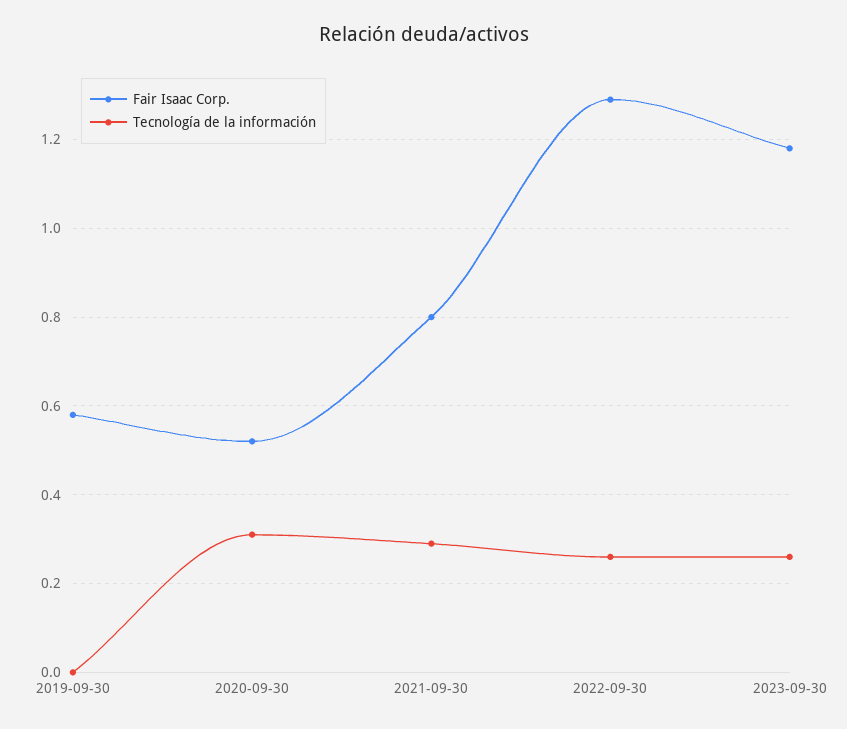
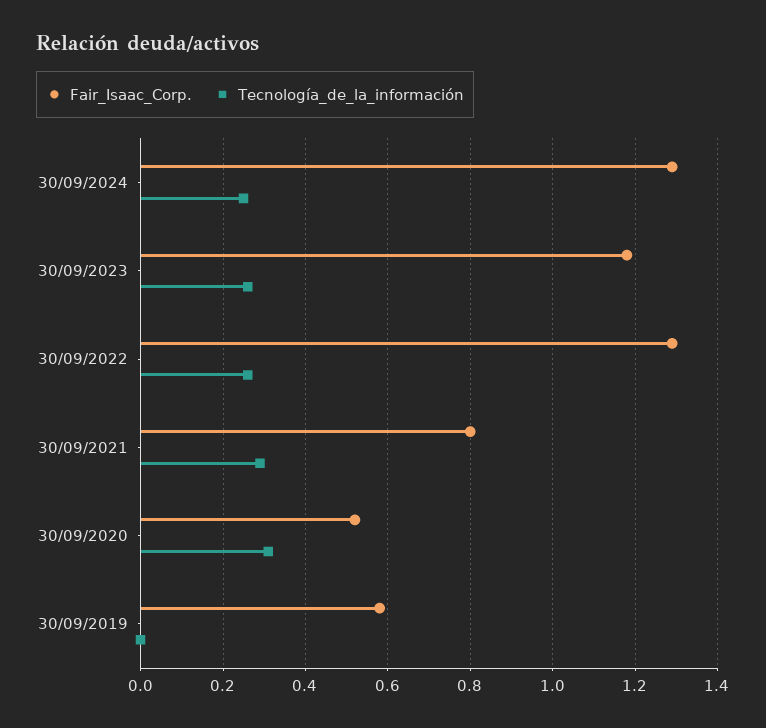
Fair Isaac Corp., 30/09/2024: none -> 1.3
Tecnología de la información, 30/09/2024: none -> 0.25

